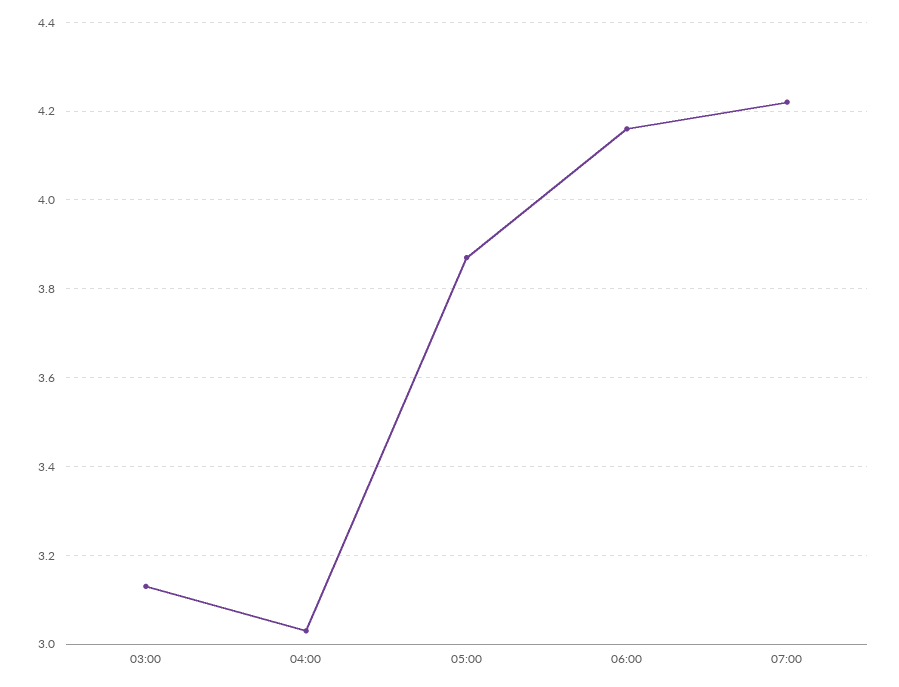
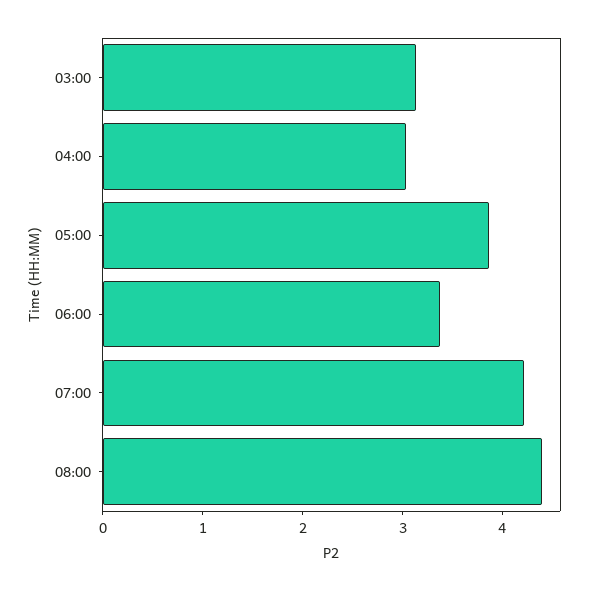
06:00: 4.15 -> 3.4
08:00: none -> 4.4

